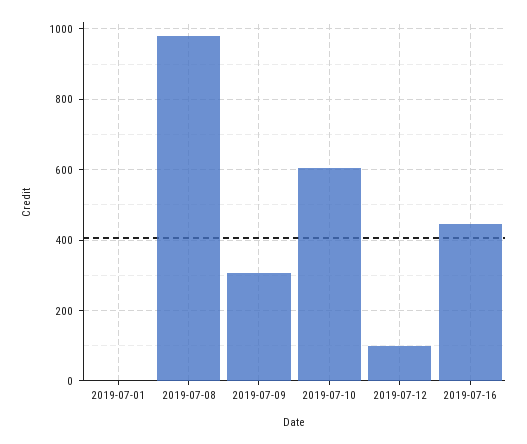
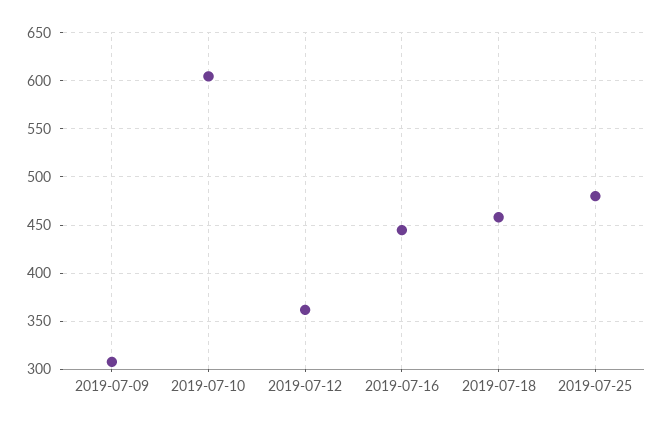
2019-07-01: 0 -> none
2019-07-08: 980 -> none
2019-07-12: 100 -> 360
2019-07-18: none -> 460
2019-07-25: none -> 480

